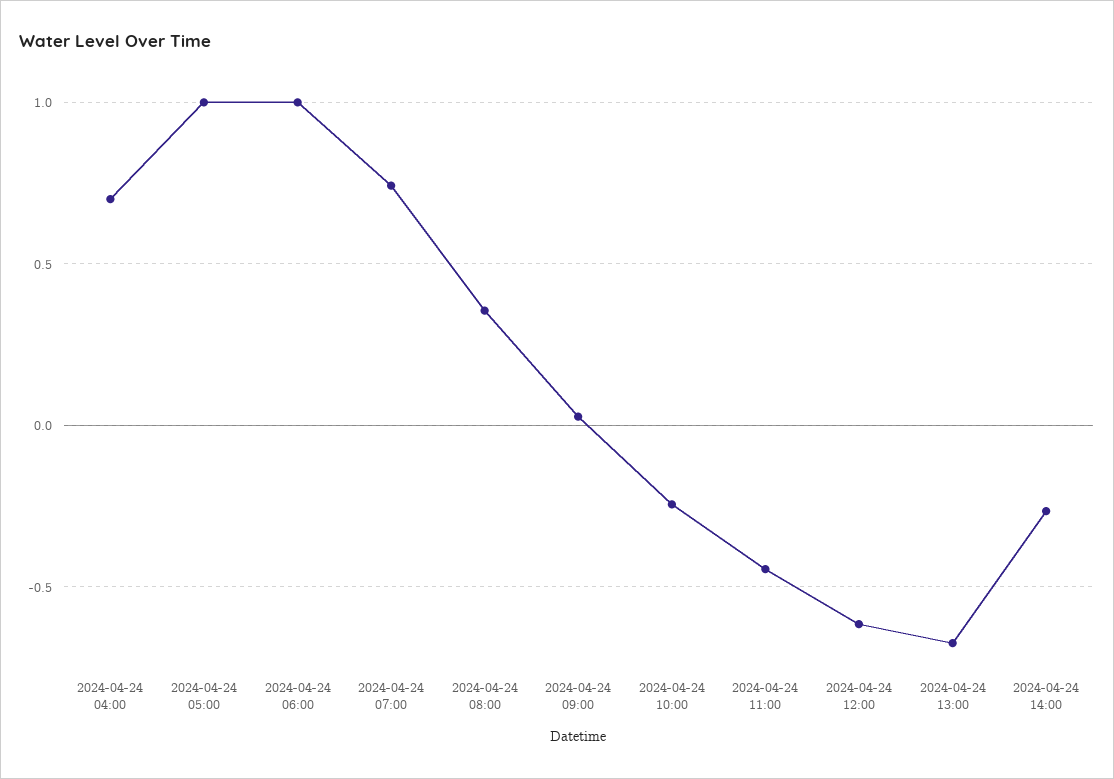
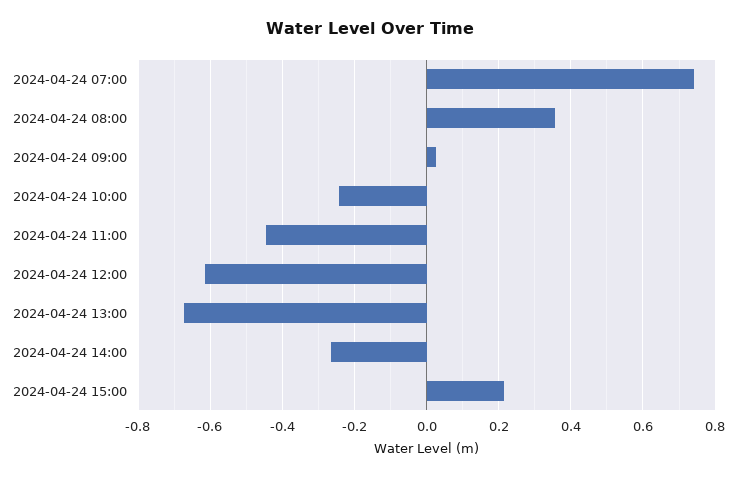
2024-04-24 04:00: 0.7 -> none
2024-04-24 05:00: 1 -> none
2024-04-24 06:00: 1 -> none
2024-04-24 15:00: none -> 0.22

